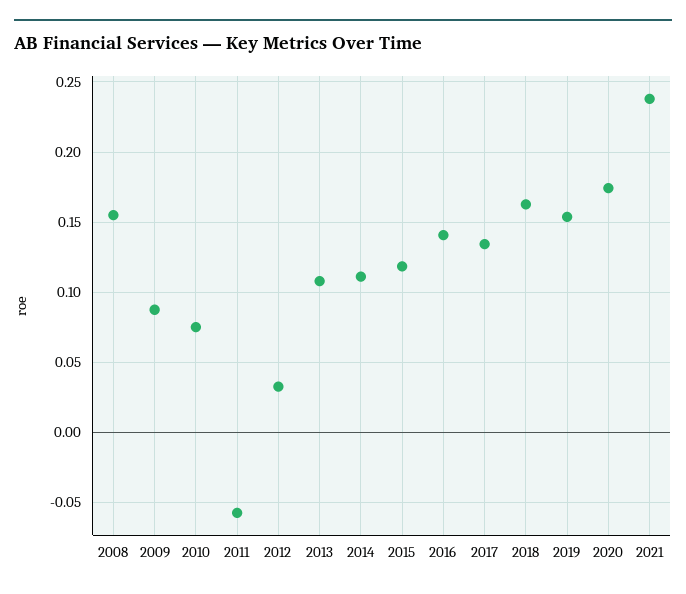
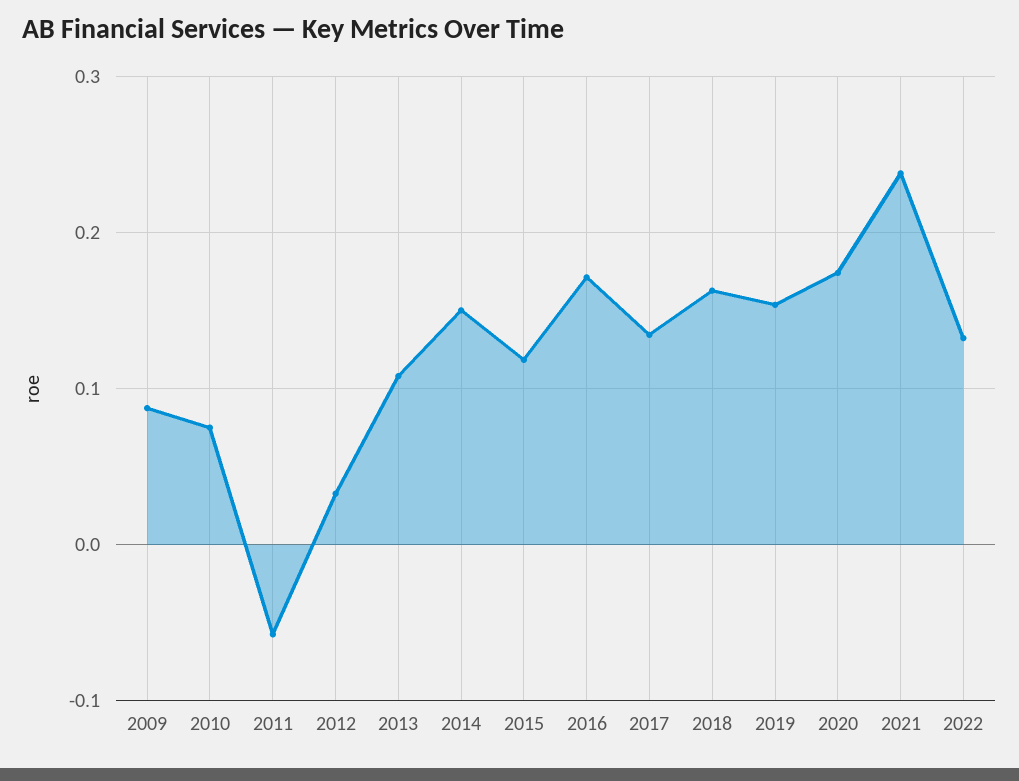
2008: 0.155 -> none
2014: 0.11 -> 0.15
2016: 0.14 -> 0.17
2022: none -> 0.13

